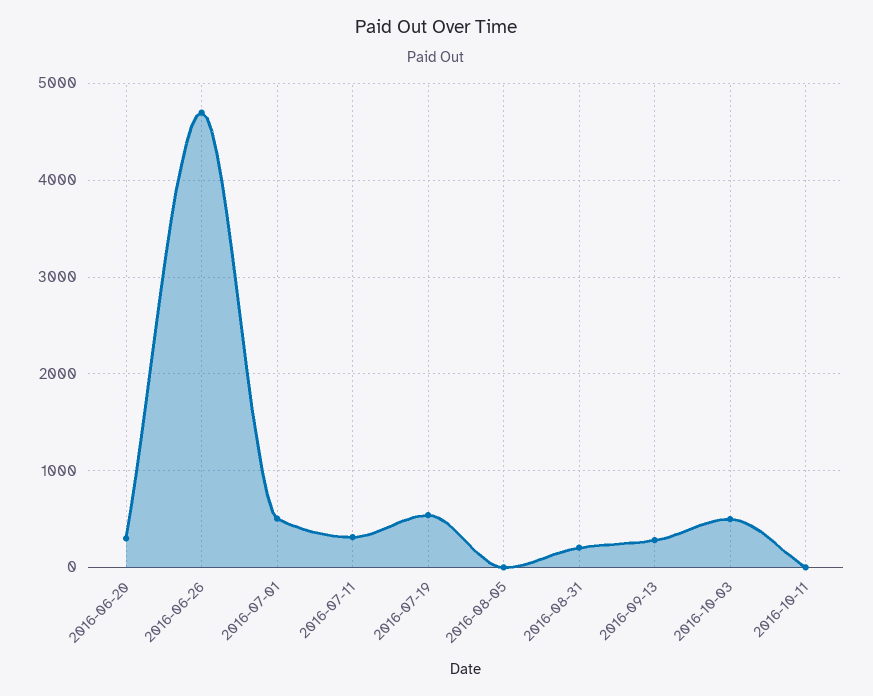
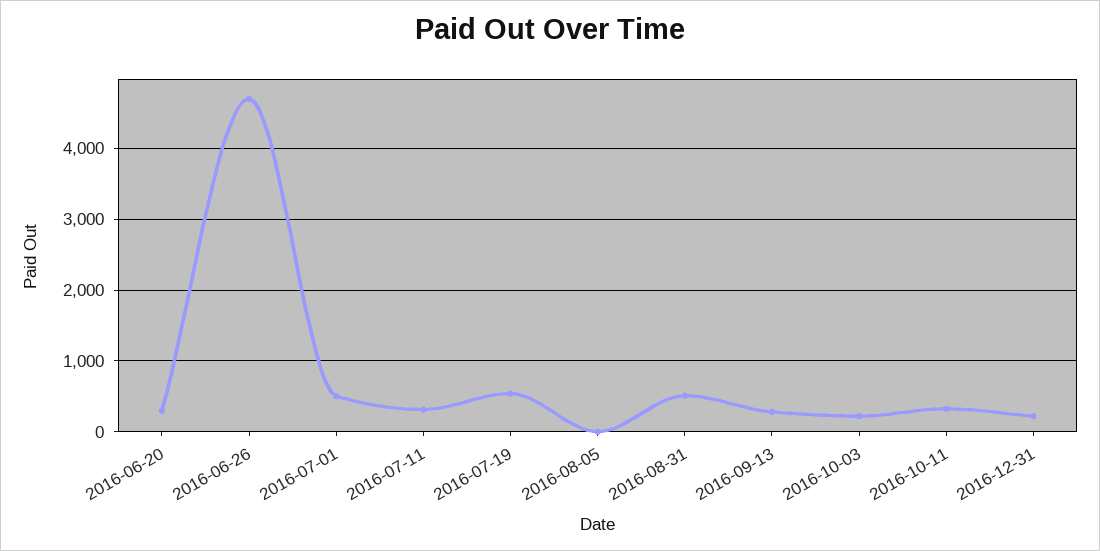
2016-08-31: 200 -> 500
2016-10-03: 500 -> 200
2016-10-11: 0 -> 300
2016-12-31: none -> 200

